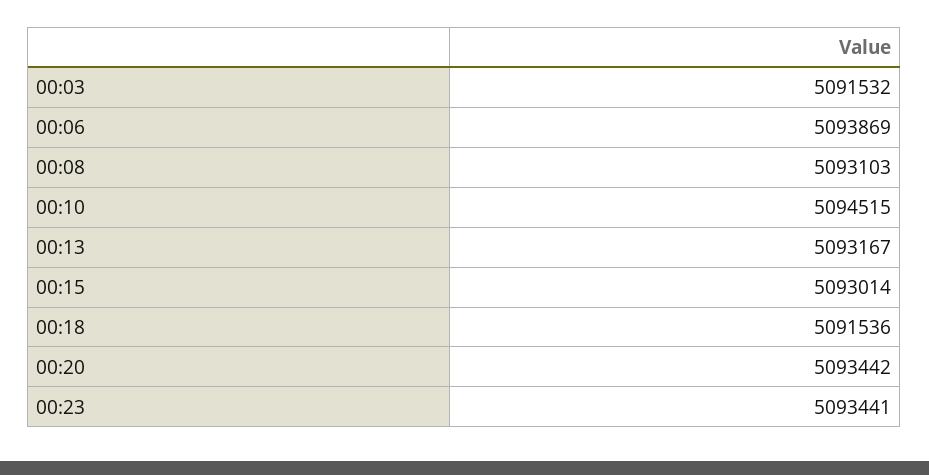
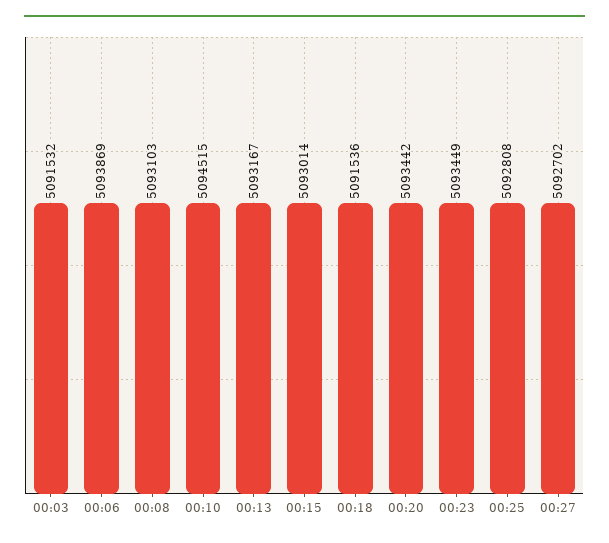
00:23: 5093441 -> 5093449
00:25: none -> 5092808
00:27: none -> 5092702

